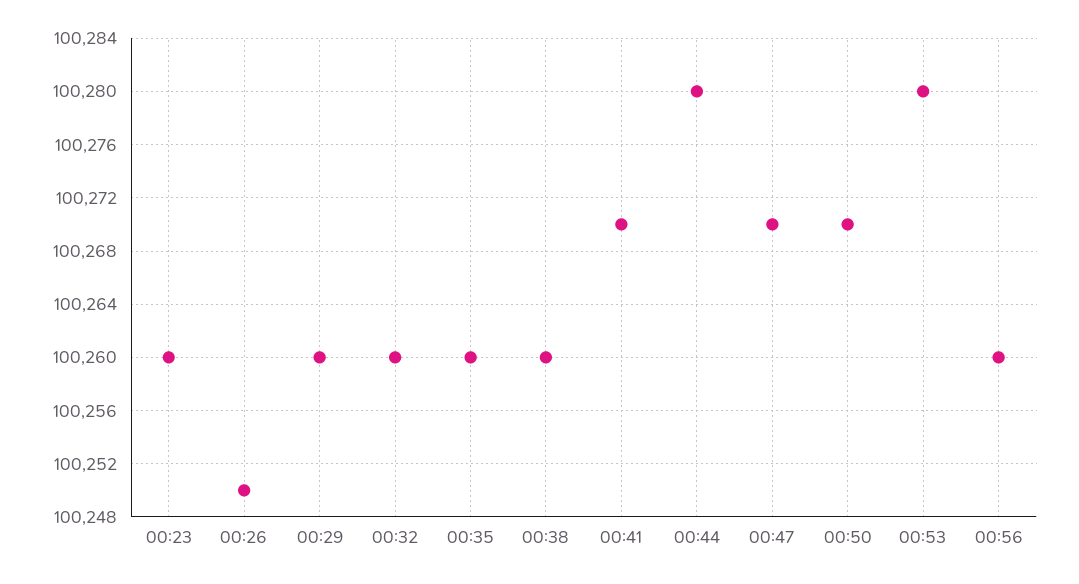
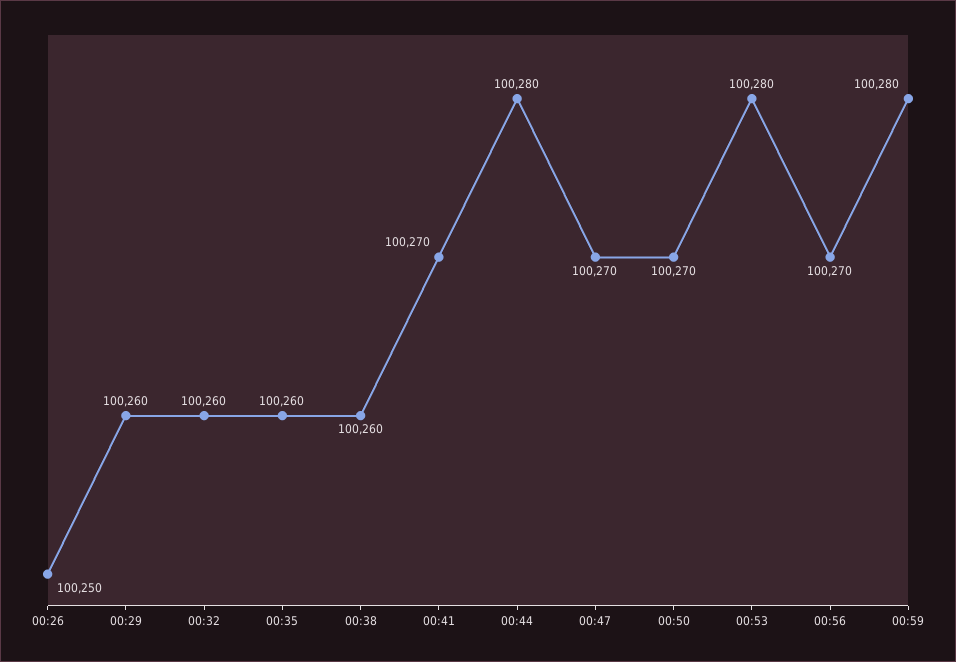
00:23: 100260 -> none
00:56: 100260 -> 100270
00:59: none -> 100280

